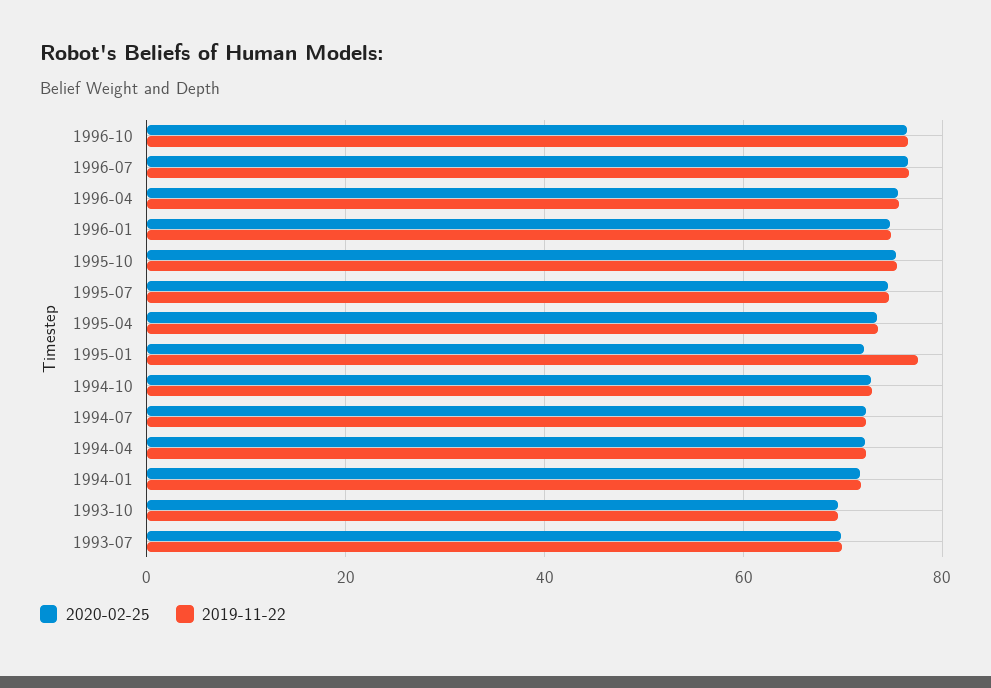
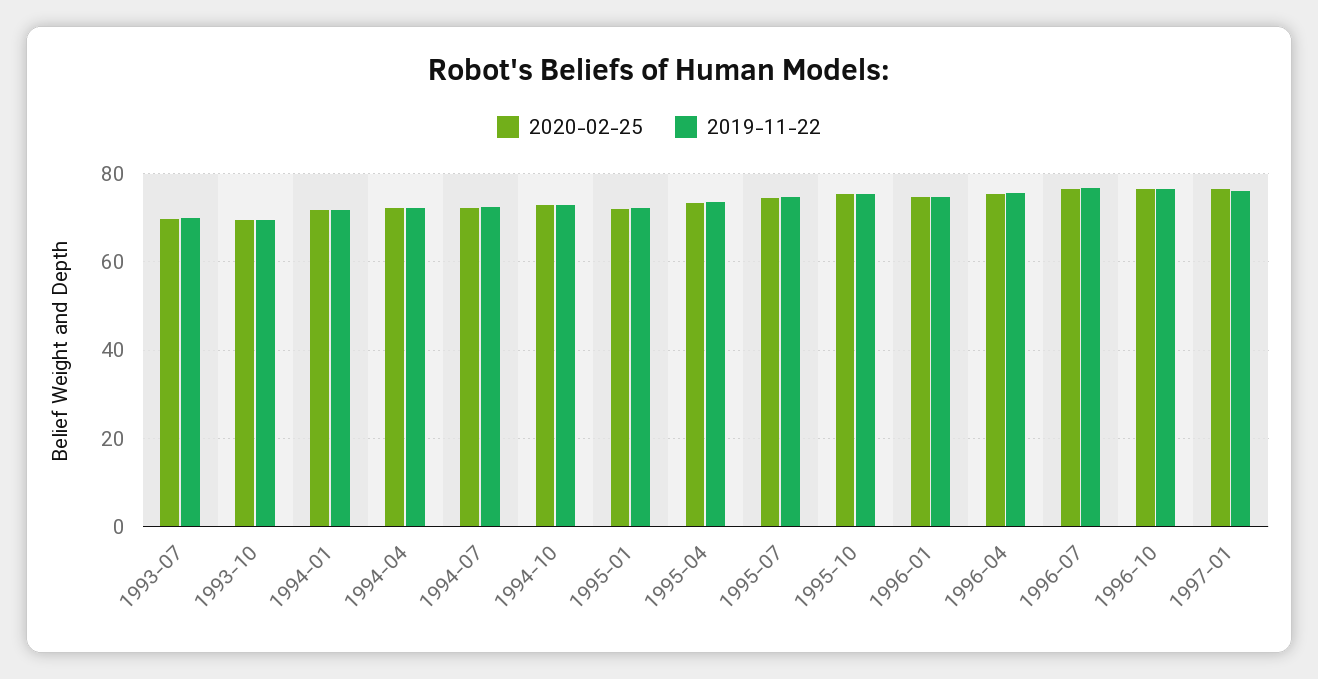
2019-11-22, 1995-01: 78 -> 72
2020-02-25, 1997-01: none -> 76
2019-11-22, 1997-01: none -> 76

